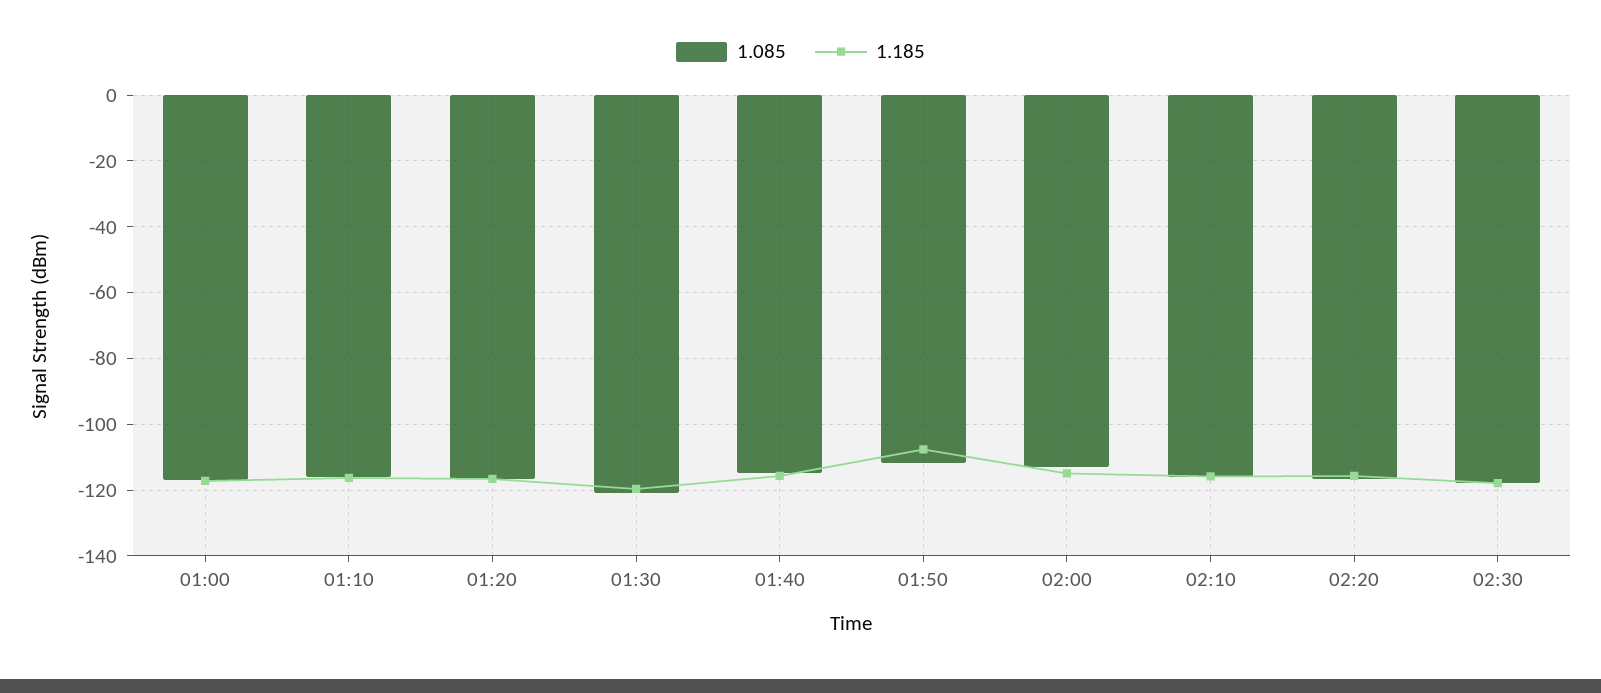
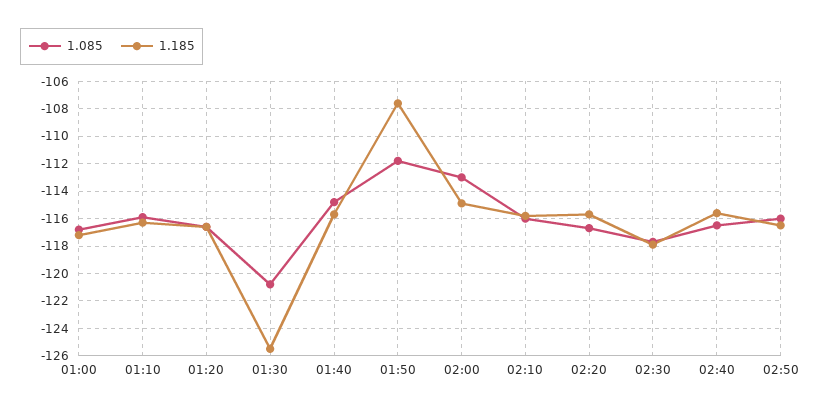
1.185, 01:30: -120 -> -125.5
1.085, 02:40: none -> -116.5
1.185, 02:40: none -> -115.5
1.085, 02:50: none -> -116
1.185, 02:50: none -> -116.5

